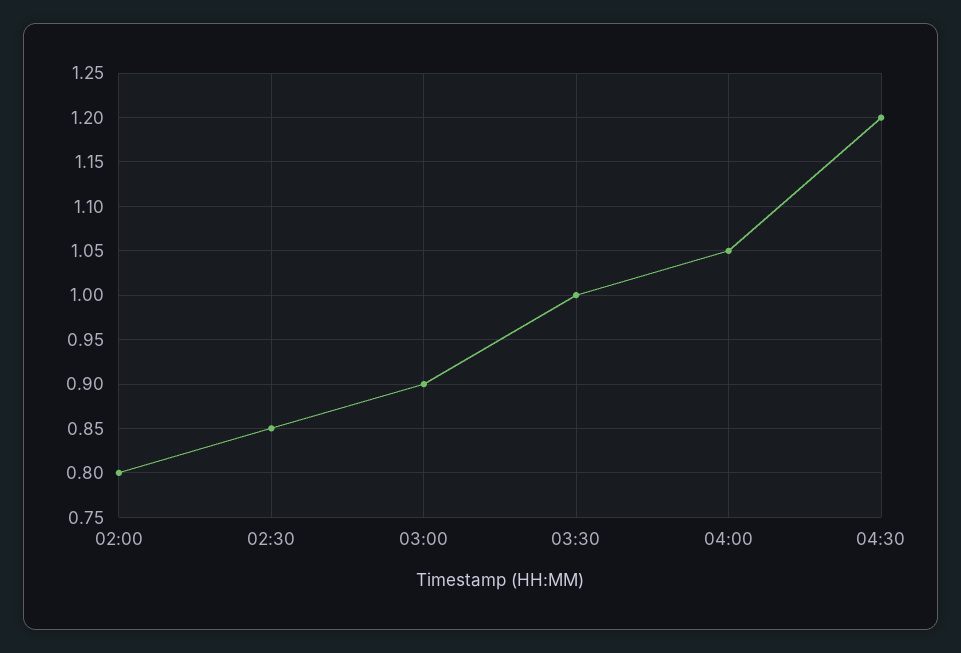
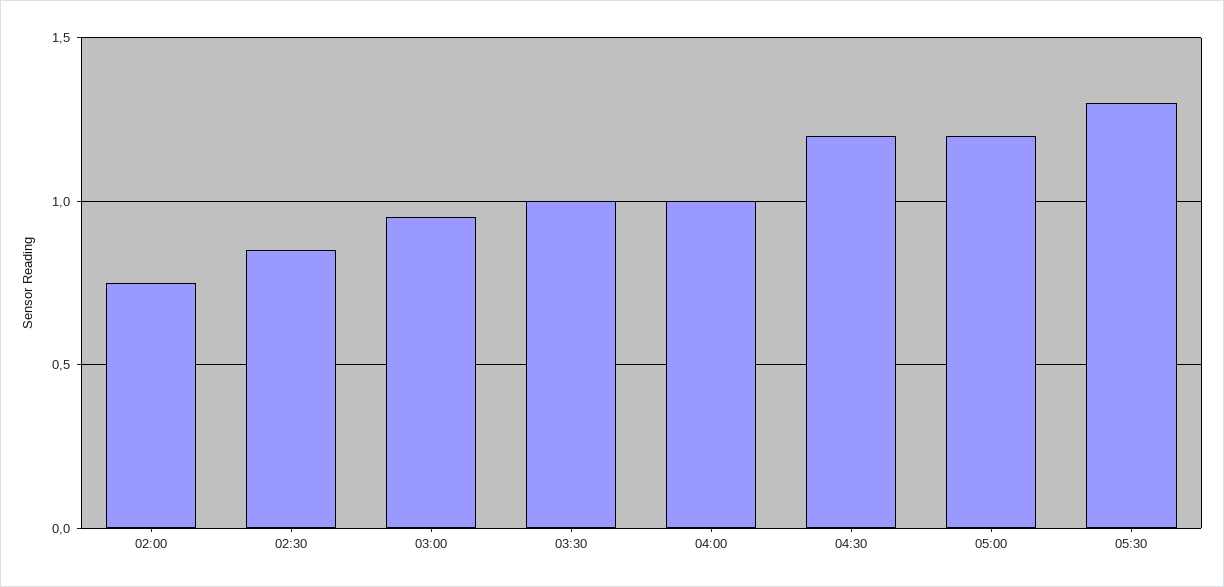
02:00: 0.8 -> 0.75
03:00: 0.9 -> 0.95
04:00: 1.05 -> 1
05:00: none -> 1.2
05:30: none -> 1.3

